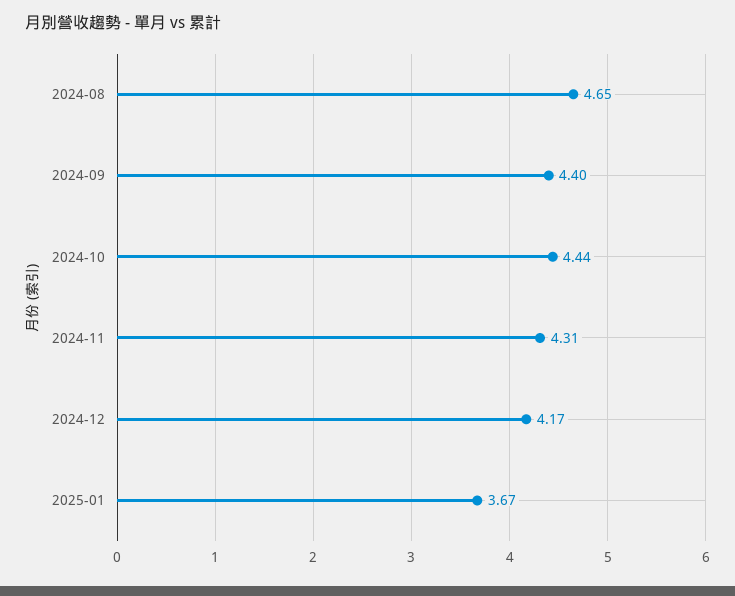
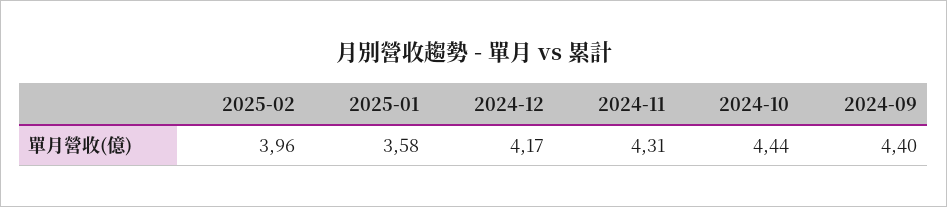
2024-08: 4.65 -> none
2025-01: 3.67 -> 3.58
2025-02: none -> 3.96

